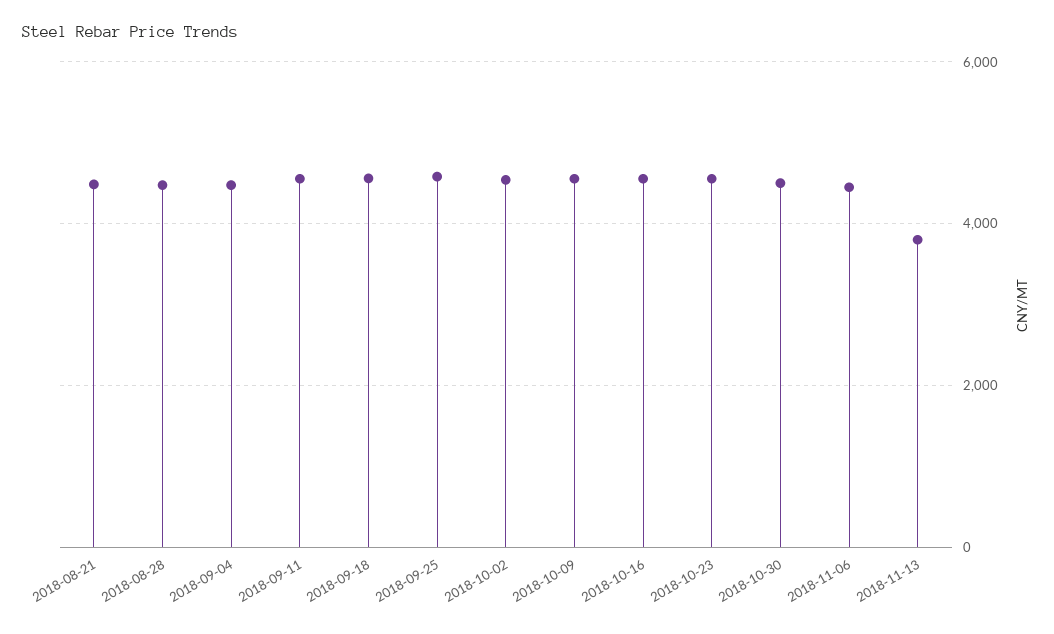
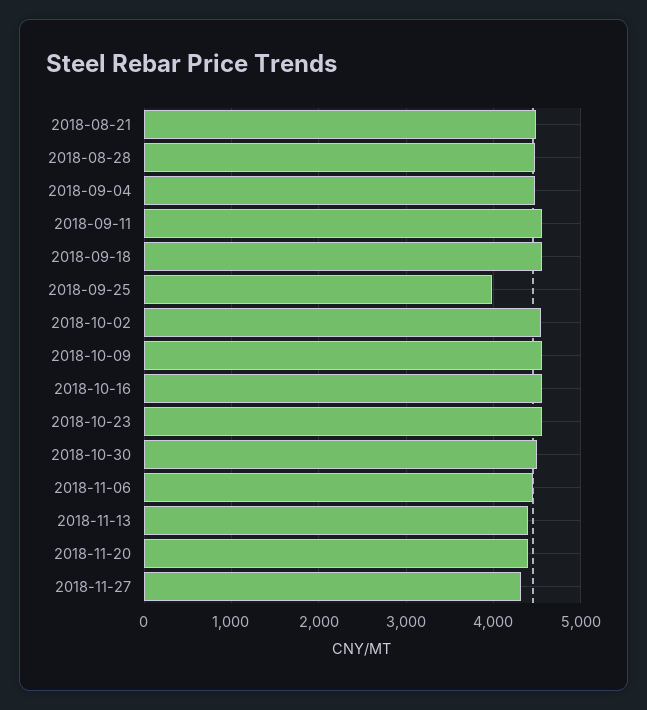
2018-09-25: 4600 -> 4000
2018-11-13: 3800 -> 4400
2018-11-20: none -> 4400
2018-11-27: none -> 4300

